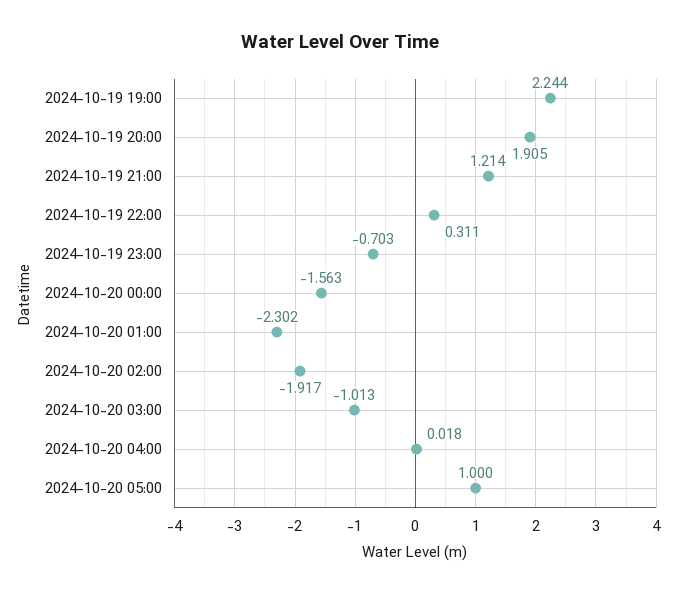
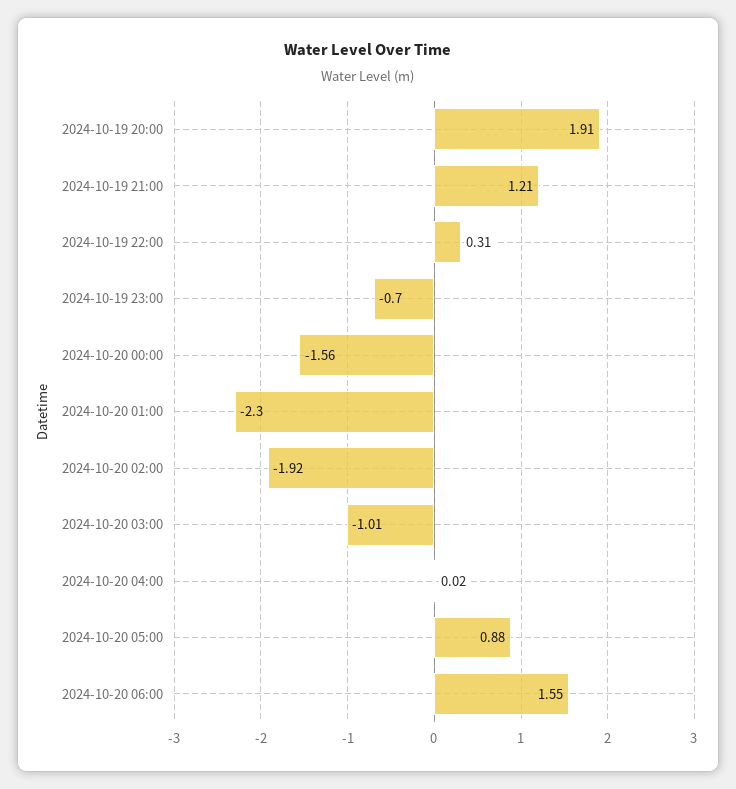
2024-10-19 19:00: 2.244 -> none
2024-10-20 05:00: 1 -> 0.88
2024-10-20 06:00: none -> 1.55

